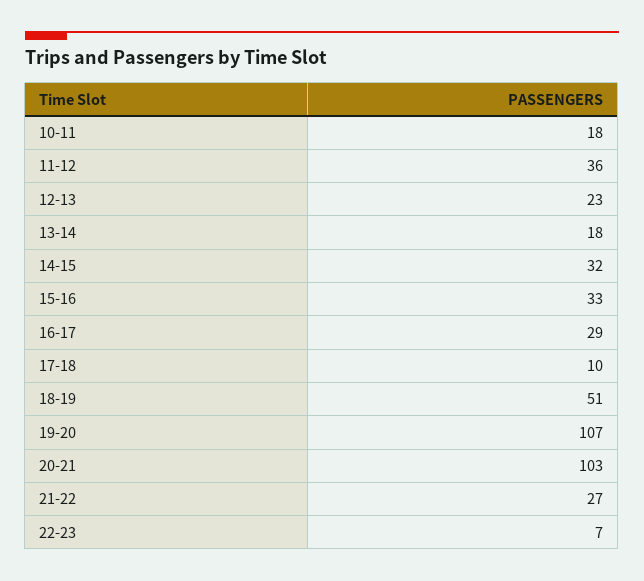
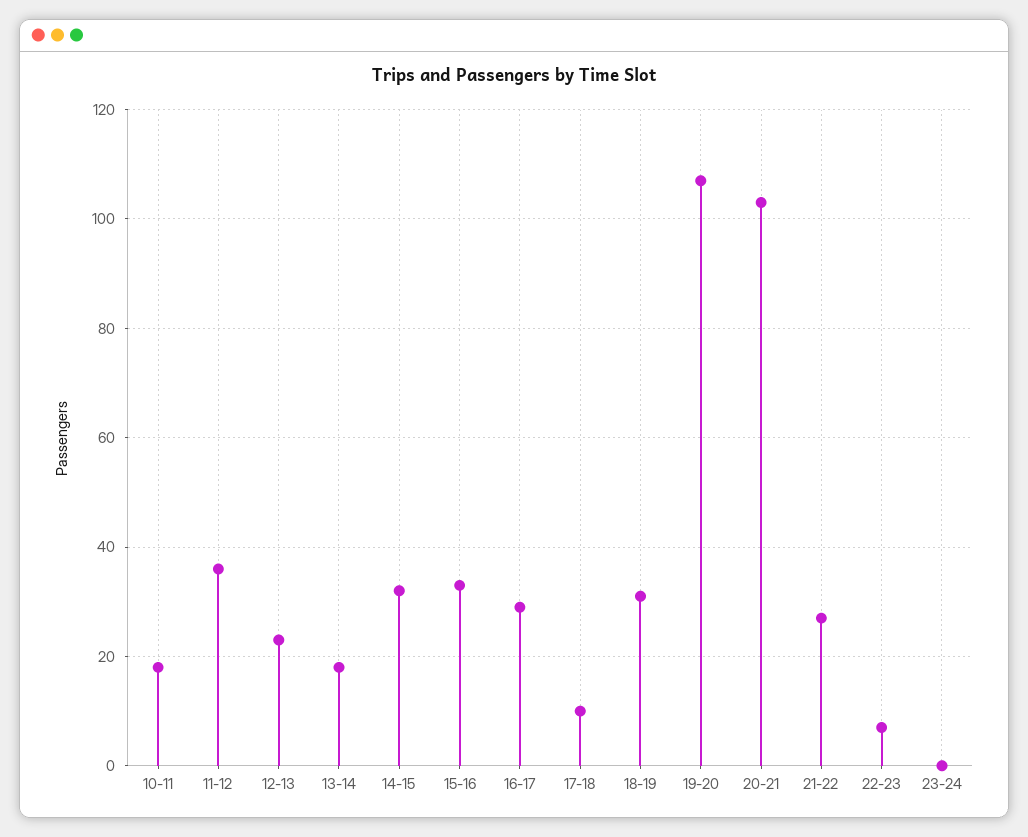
18-19: 51 -> 30
23-24: none -> 0

